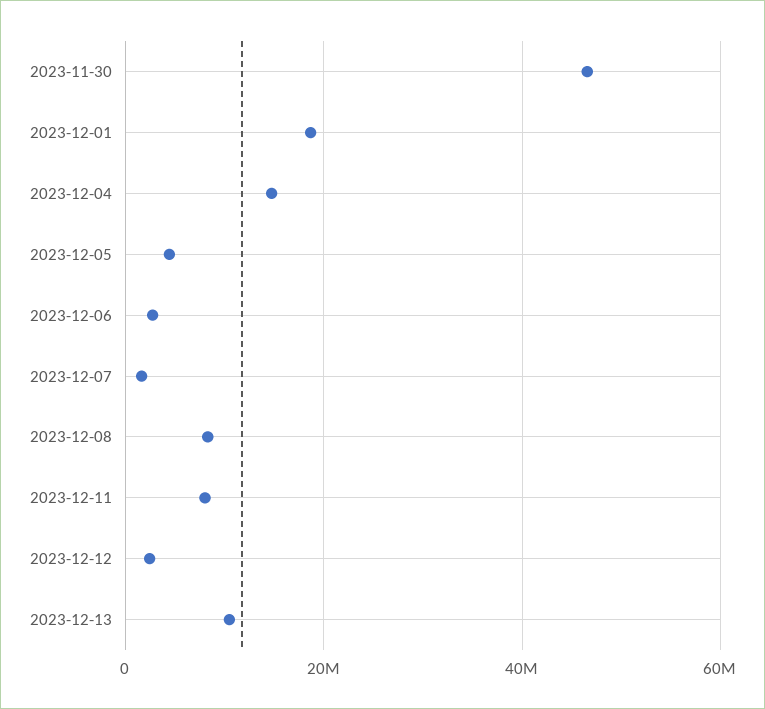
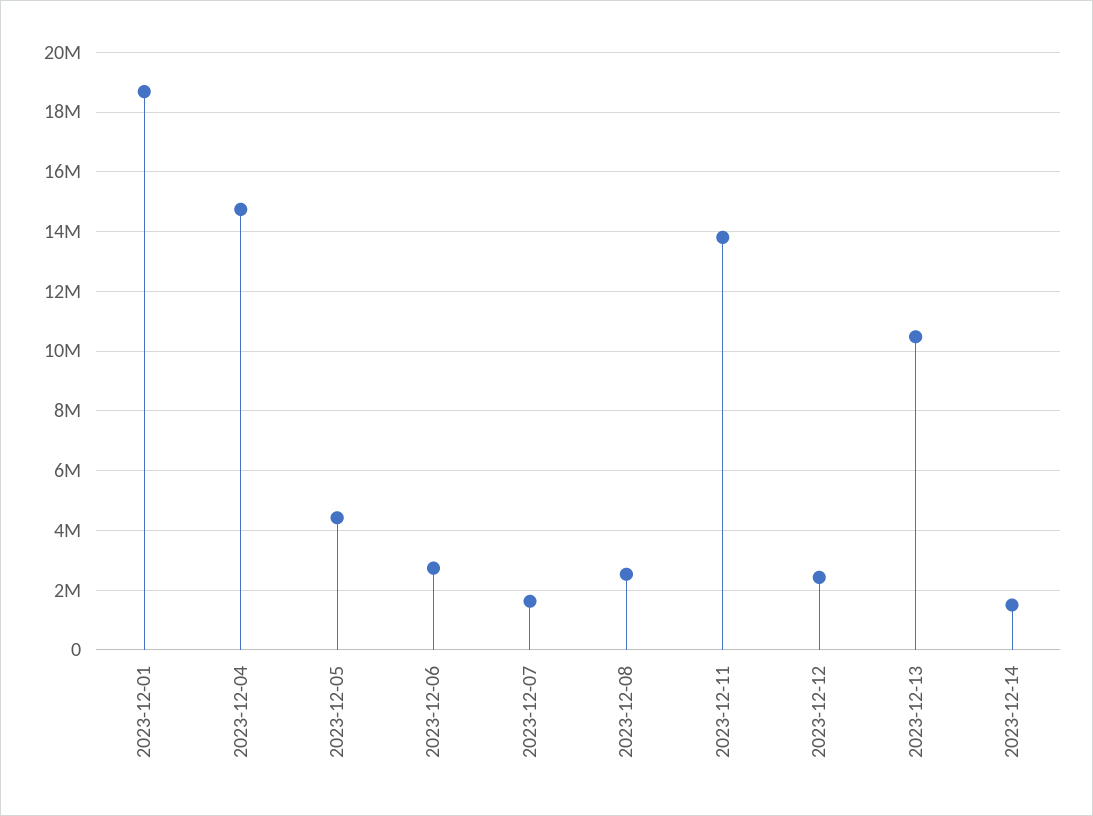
2023-11-30: 46000000 -> none
2023-12-08: 8000000 -> 2500000
2023-12-11: 8000000 -> 13750000
2023-12-14: none -> 1500000

